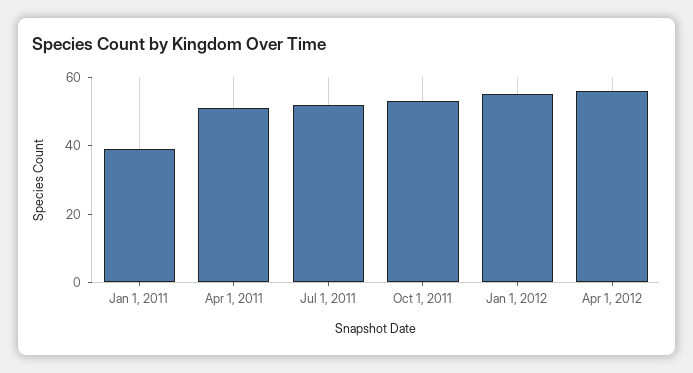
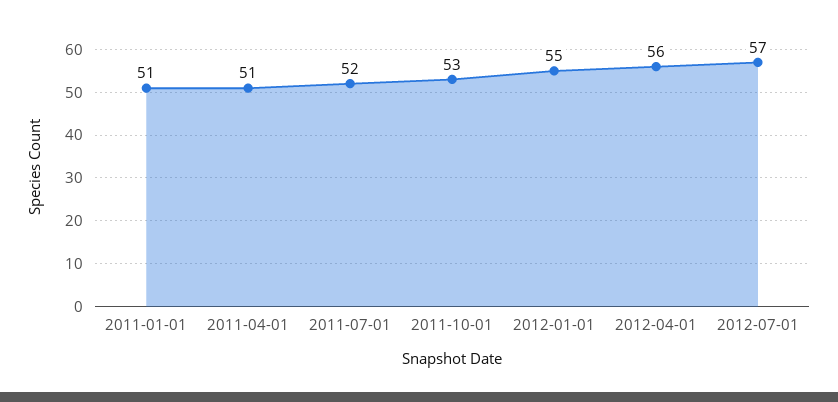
Jan 1, 2011: 40 -> 51
2012-07-01: none -> 57

